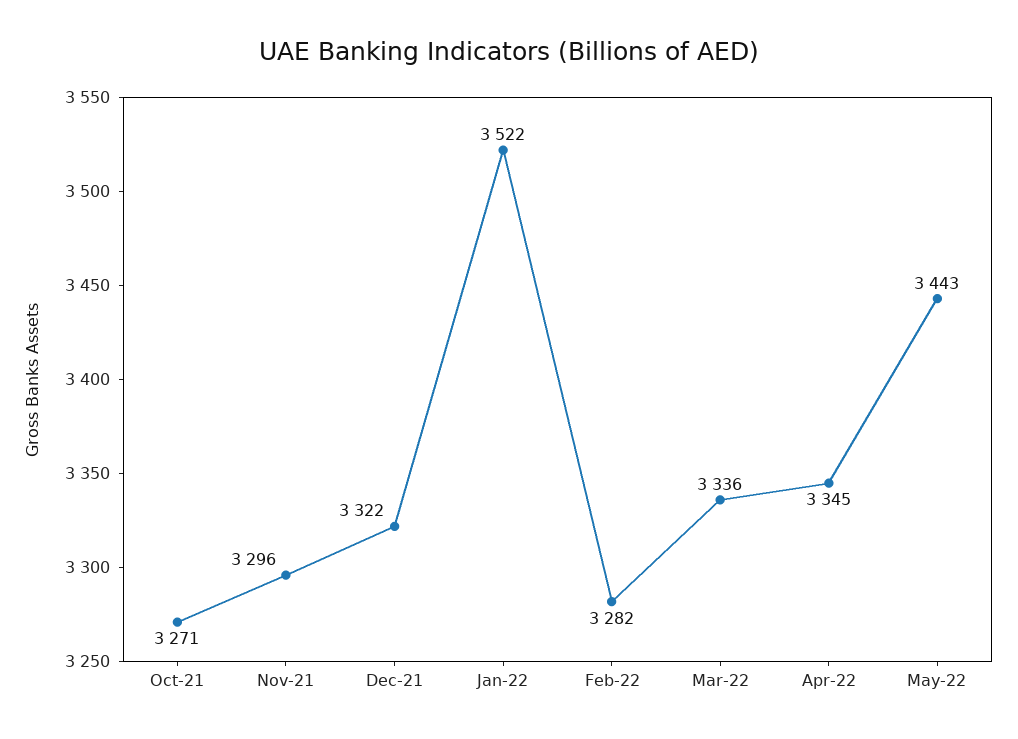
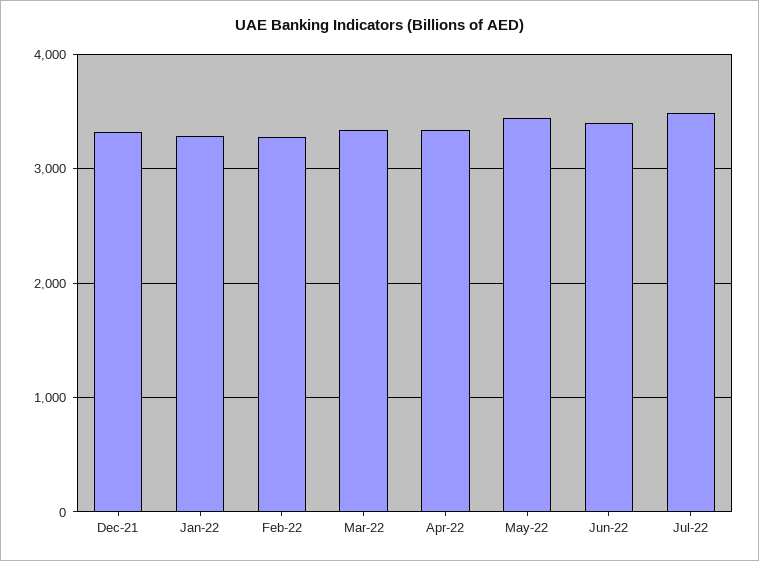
Oct-21: 3271 -> none
Nov-21: 3296 -> none
Jan-22: 3522 -> 3300
Jun-22: none -> 3400
Jul-22: none -> 3500

